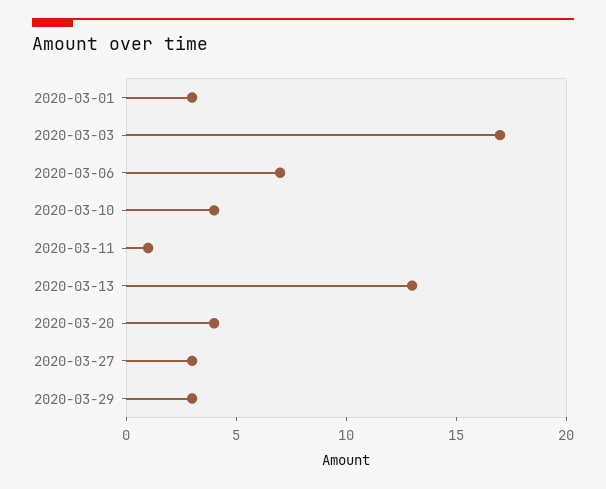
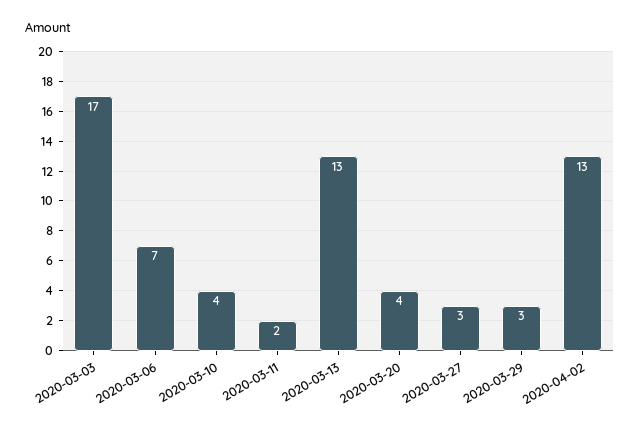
2020-03-01: 3 -> none
2020-03-11: 1 -> 2
2020-04-02: none -> 13

